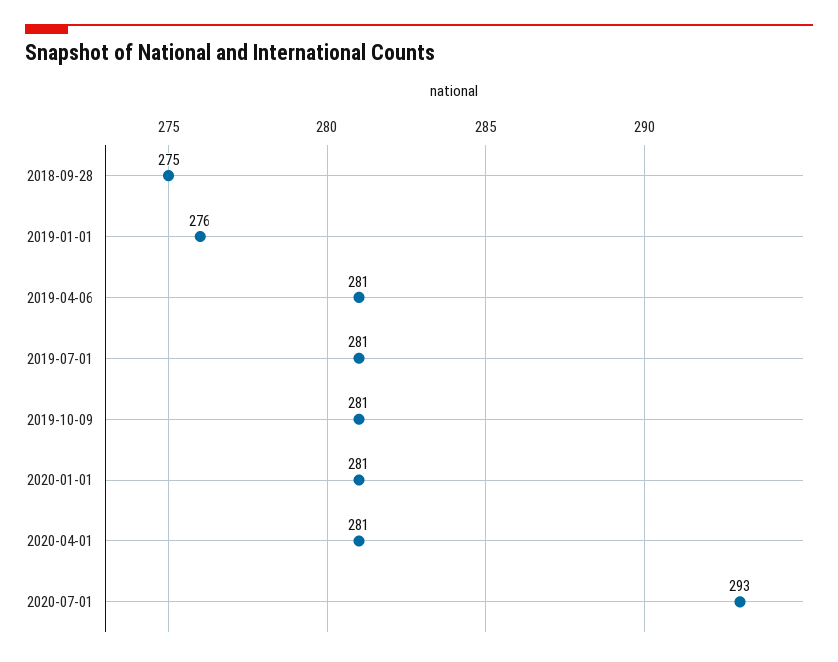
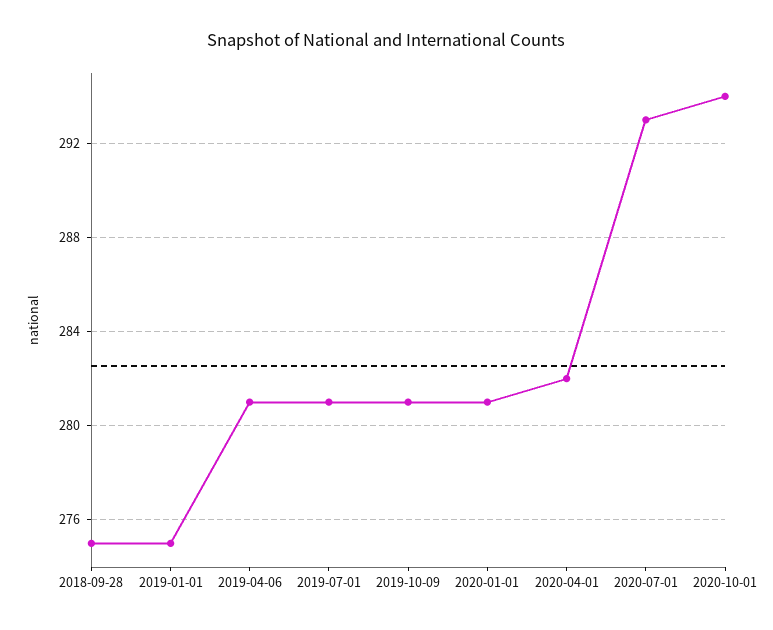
2019-01-01: 276 -> 275
2020-04-01: 281 -> 282
2020-10-01: none -> 294

